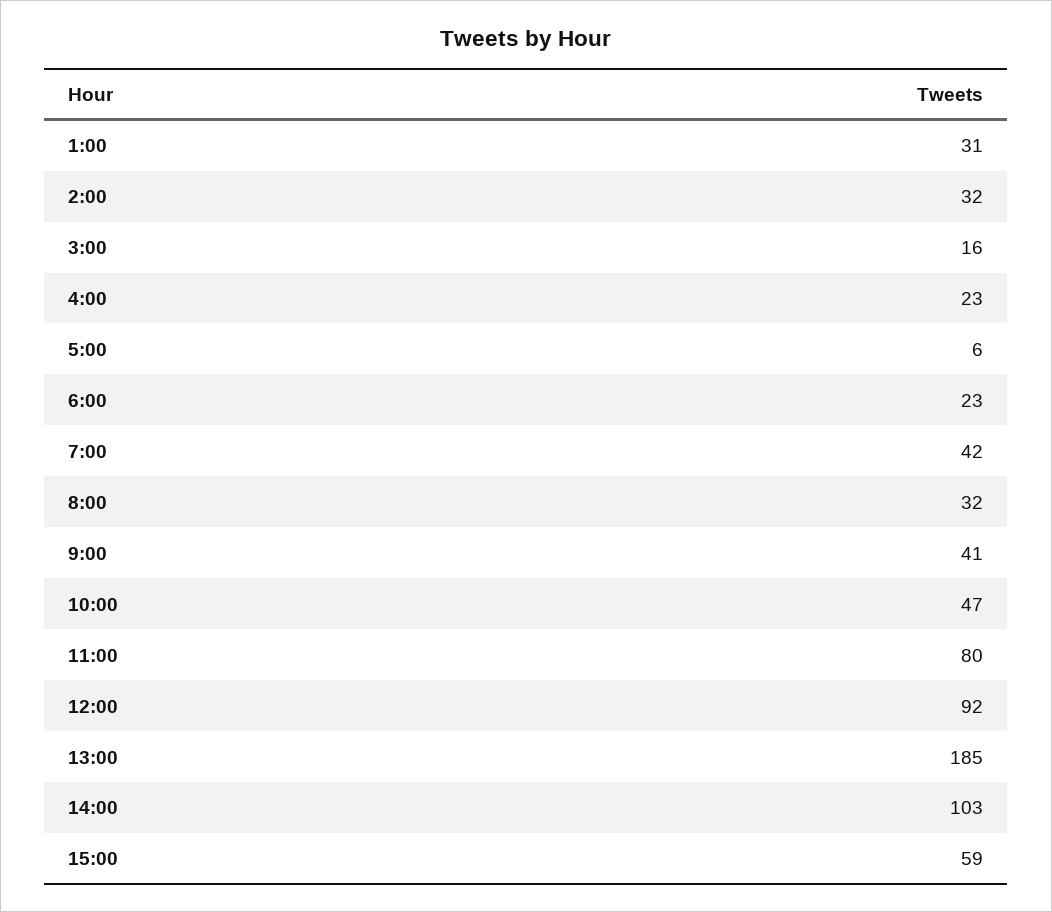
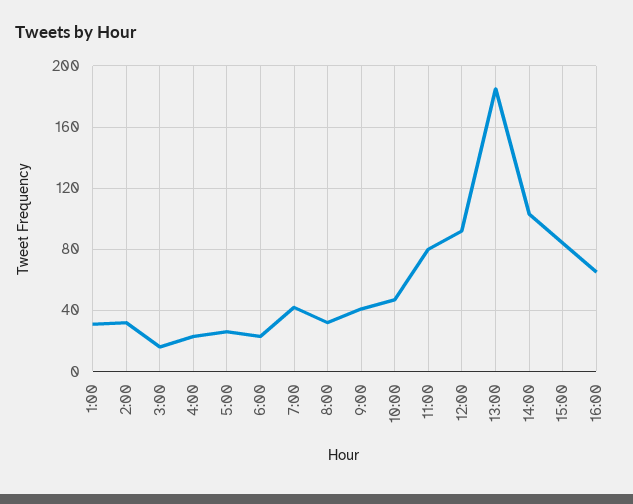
5:00: 6 -> 25
15:00: 59 -> 85
16:00: none -> 65

